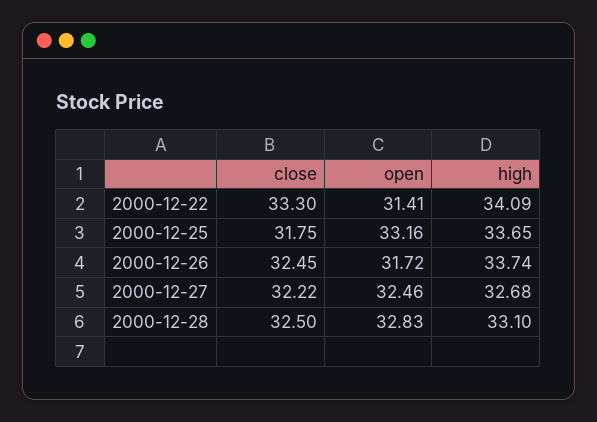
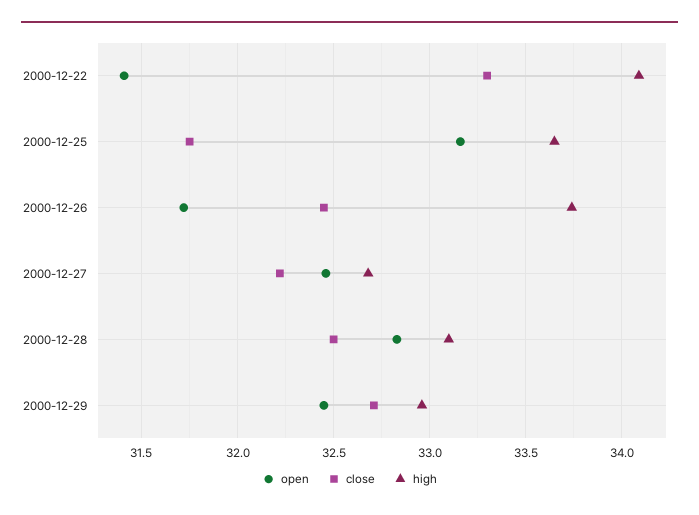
open, 2000-12-29: none -> 32.45
close, 2000-12-29: none -> 32.7
high, 2000-12-29: none -> 32.95

